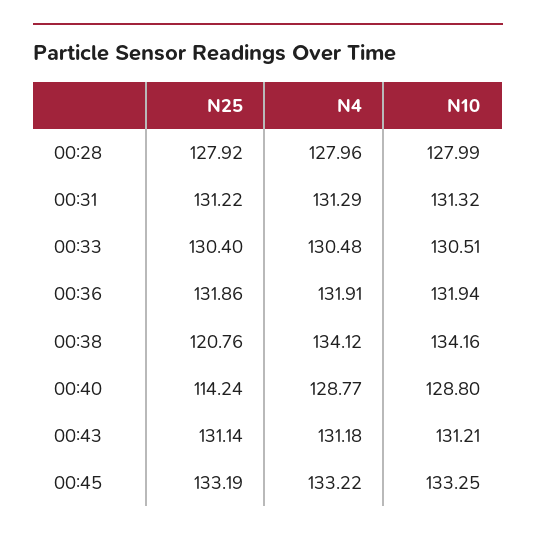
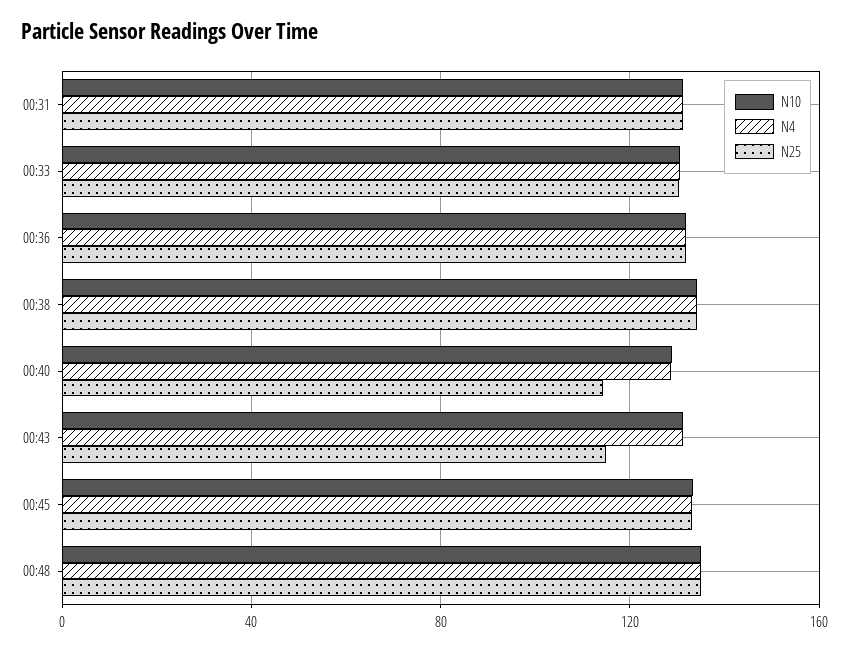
N25, 00:28: 127.92 -> none
N4, 00:28: 127.96 -> none
N10, 00:28: 127.99 -> none
N25, 00:38: 120.76 -> 135
N25, 00:43: 131.14 -> 115
N10, 00:48: none -> 135
N4, 00:48: none -> 135
N25, 00:48: none -> 135

